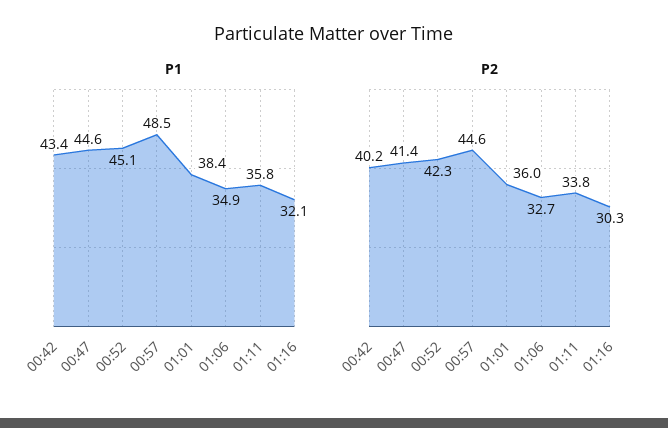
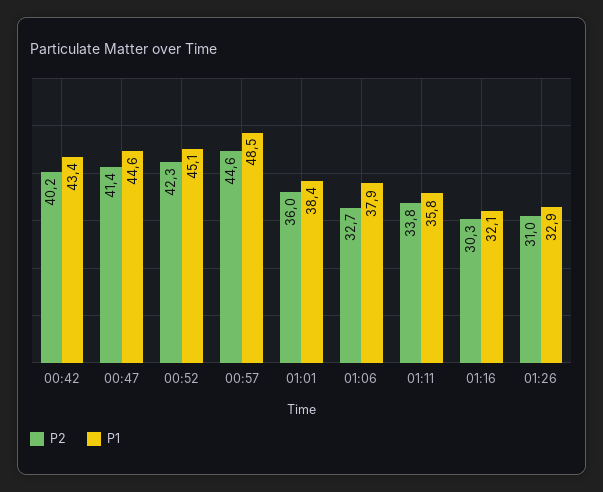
P1, 01:06: 34.9 -> 37.9
P2, 01:26: none -> 31
P1, 01:26: none -> 32.9

